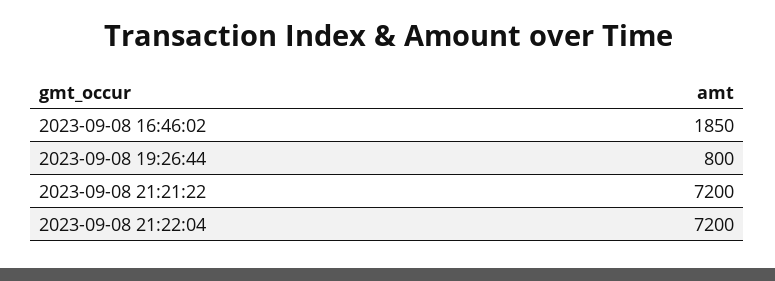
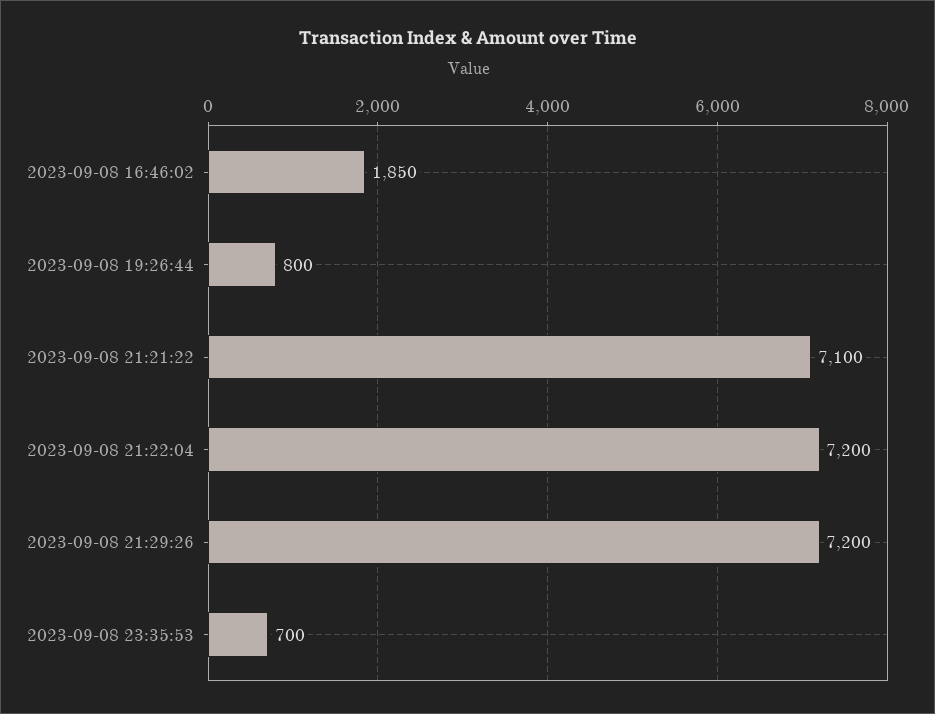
2023-09-08 21:21:22: 7200 -> 7100
2023-09-08 21:29:26: none -> 7200
2023-09-08 23:35:53: none -> 700

